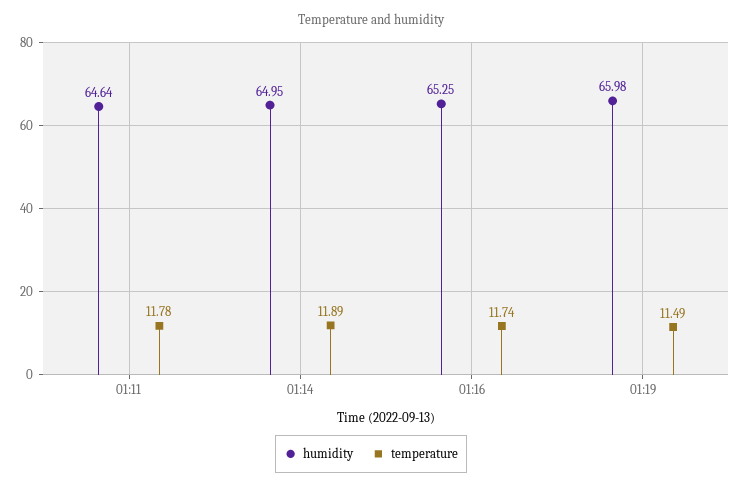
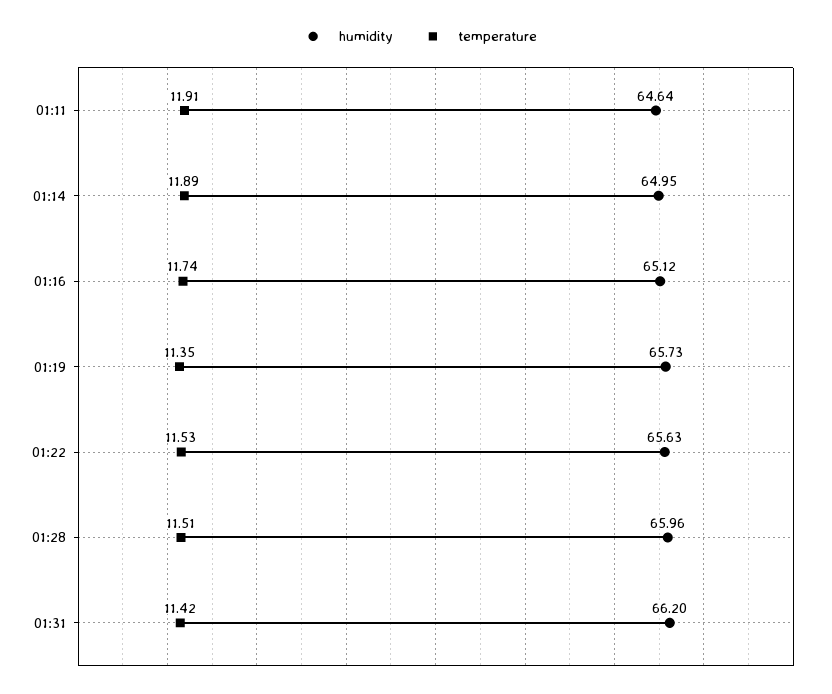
temperature, 01:11: 11.78 -> 11.91
humidity, 01:16: 65.25 -> 65.12
humidity, 01:19: 65.98 -> 65.73
temperature, 01:19: 11.49 -> 11.35
humidity, 01:22: none -> 65.63
temperature, 01:22: none -> 11.53
humidity, 01:28: none -> 65.96
temperature, 01:28: none -> 11.51
humidity, 01:31: none -> 66.2
temperature, 01:31: none -> 11.42

